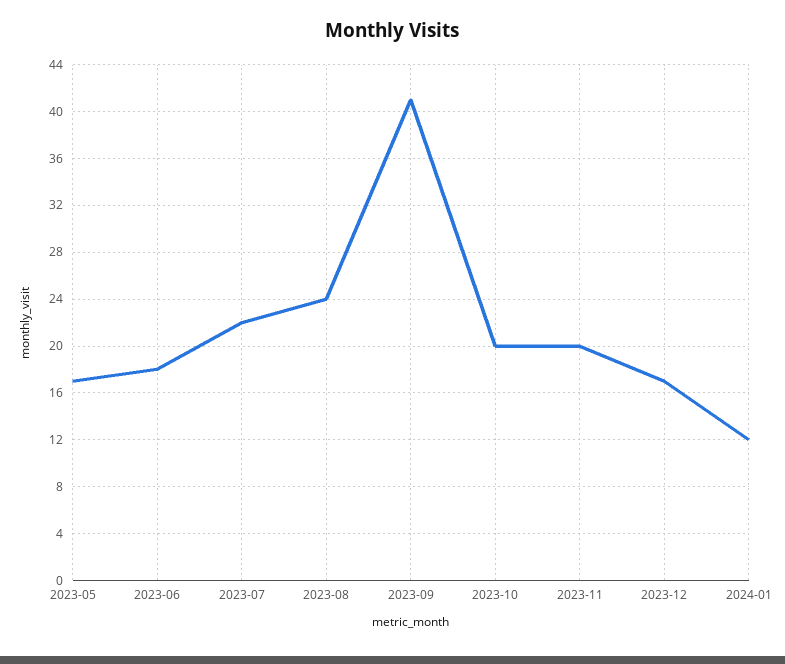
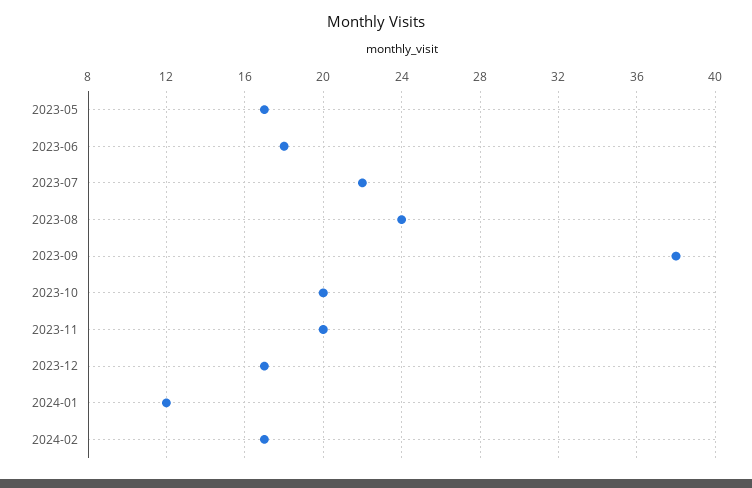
2023-09: 41 -> 38
2024-02: none -> 17

